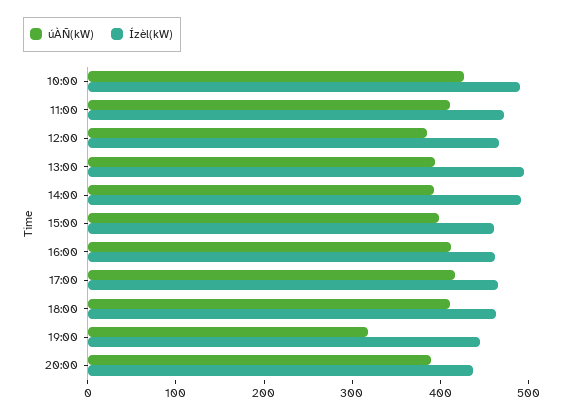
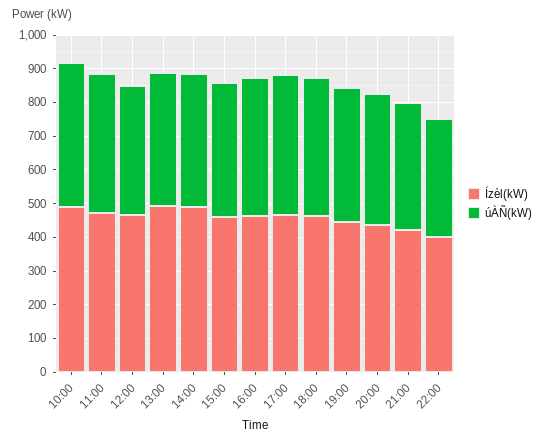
úÀÑ(kW), 19:00: 320 -> 400
Ízèl(kW), 21:00: none -> 425
úÀÑ(kW), 21:00: none -> 375
Ízèl(kW), 22:00: none -> 400
úÀÑ(kW), 22:00: none -> 350

